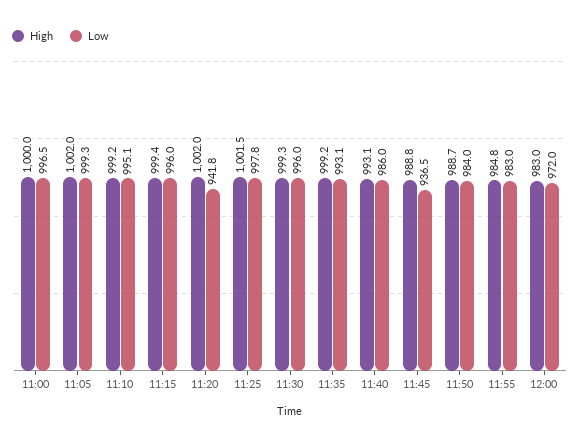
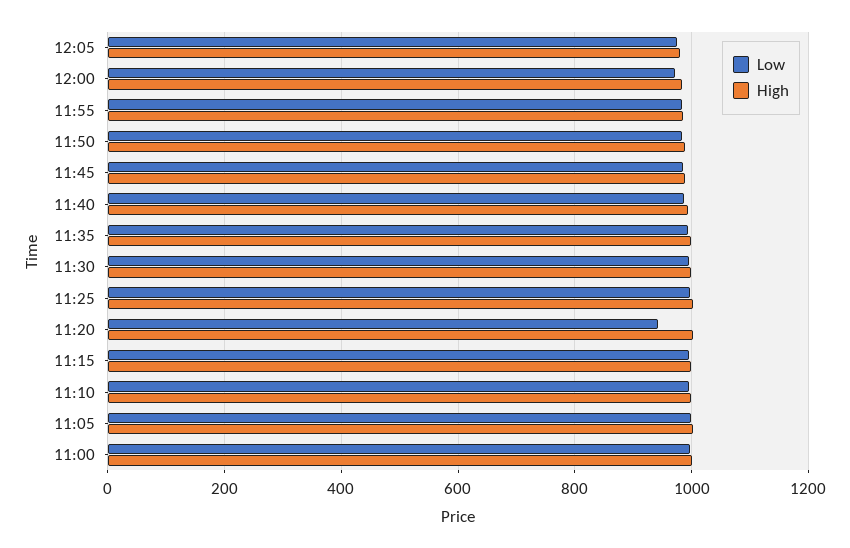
Low, 11:45: 936.5 -> 980
Low, 12:05: none -> 980
High, 12:05: none -> 980

